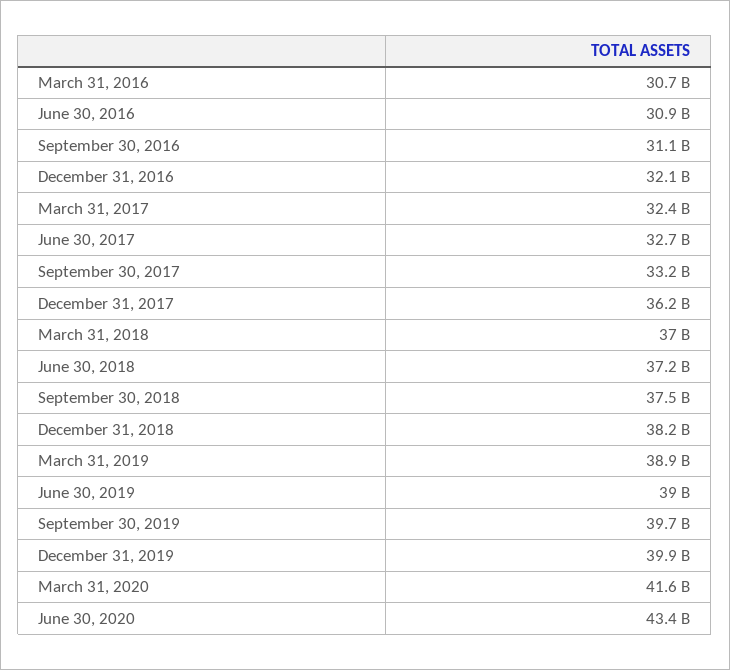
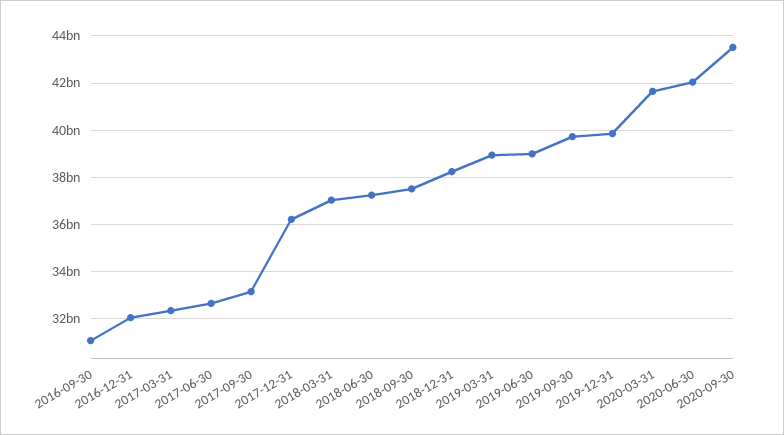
March 31, 2016: 30700000000 -> none
June 30, 2016: 30900000000 -> none
June 30, 2020: 43400000000 -> 42000000000
2020-09-30: none -> 43500000000

